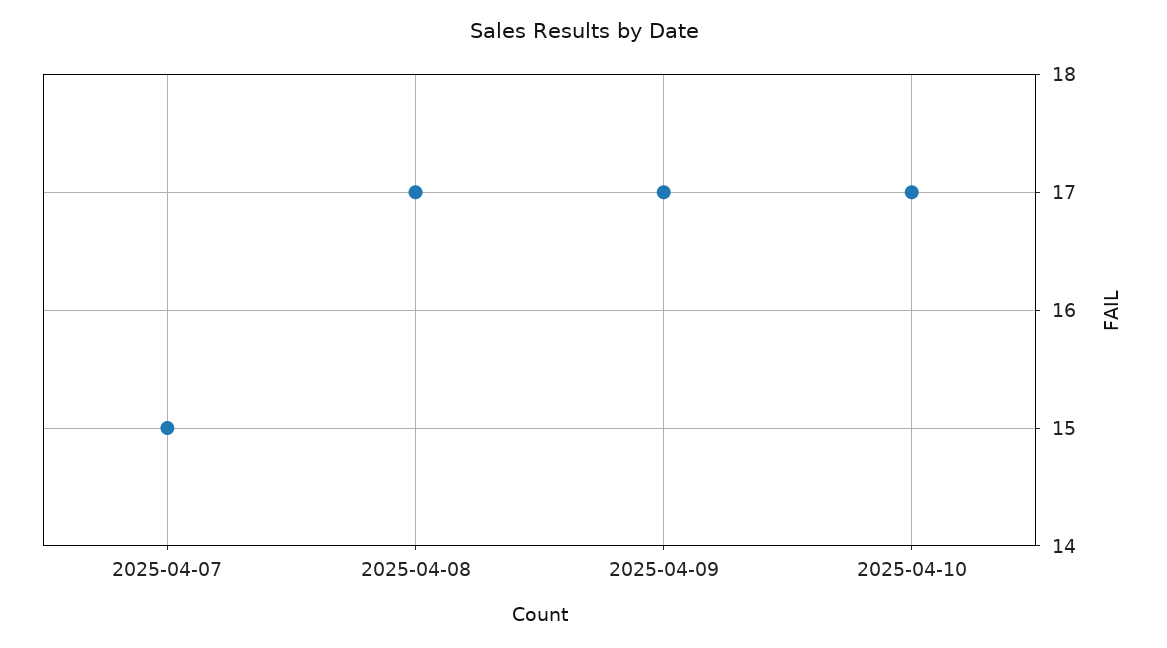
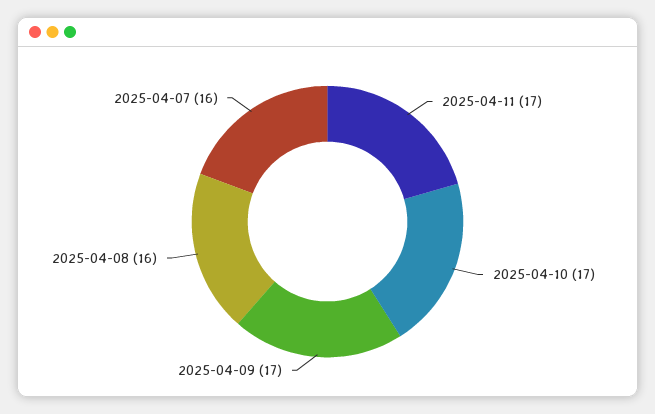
2025-04-07: 15 -> 16
2025-04-08: 17 -> 16
2025-04-11: none -> 17

